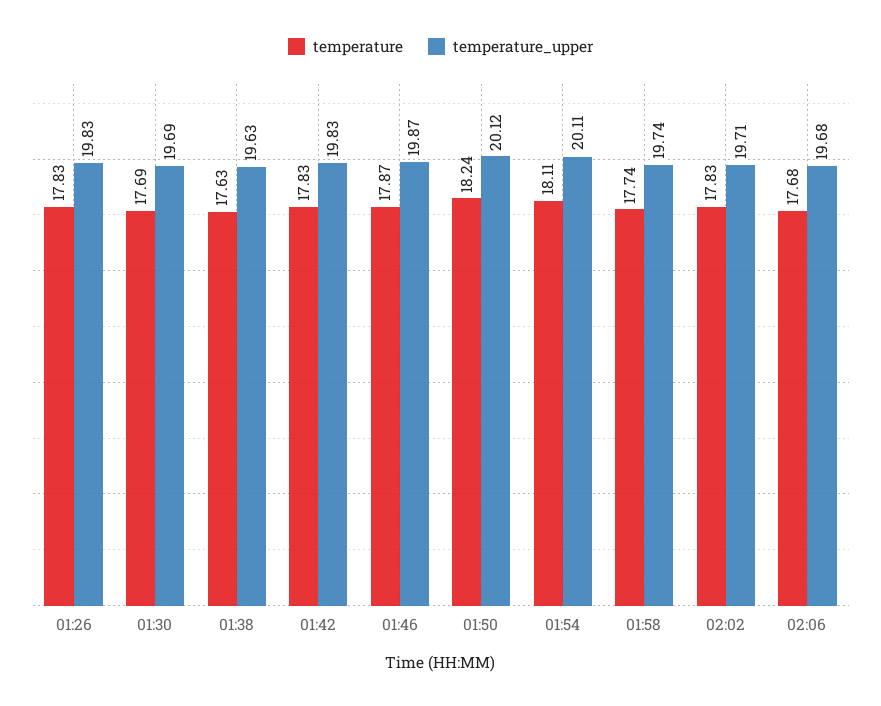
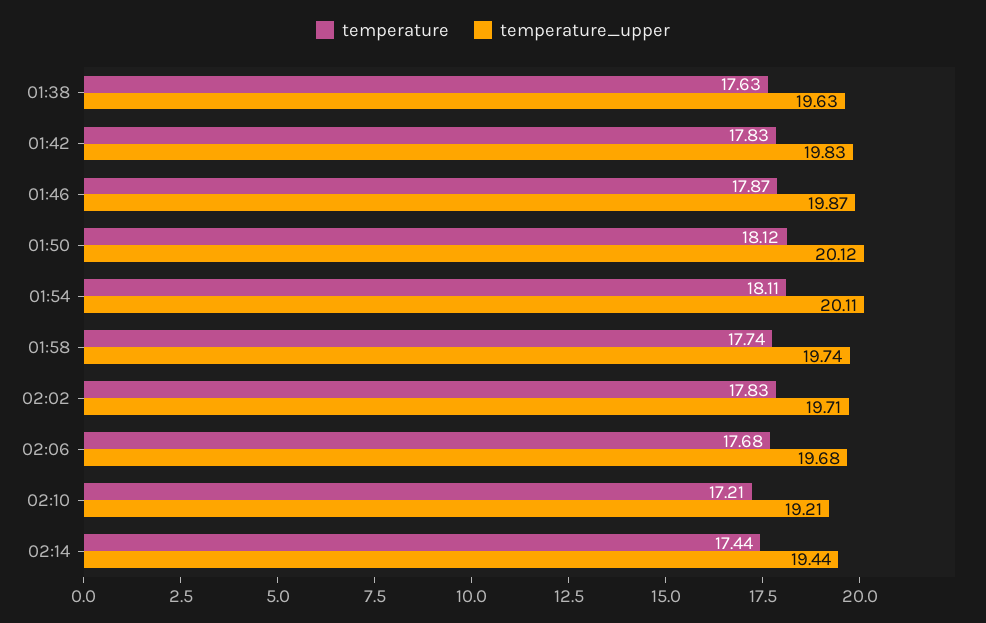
temperature, 01:26: 17.83 -> none
temperature_upper, 01:26: 19.83 -> none
temperature, 01:30: 17.69 -> none
temperature_upper, 01:30: 19.69 -> none
temperature, 01:50: 18.24 -> 18.12
temperature, 02:10: none -> 17.21
temperature_upper, 02:10: none -> 19.21
temperature, 02:14: none -> 17.44
temperature_upper, 02:14: none -> 19.44

